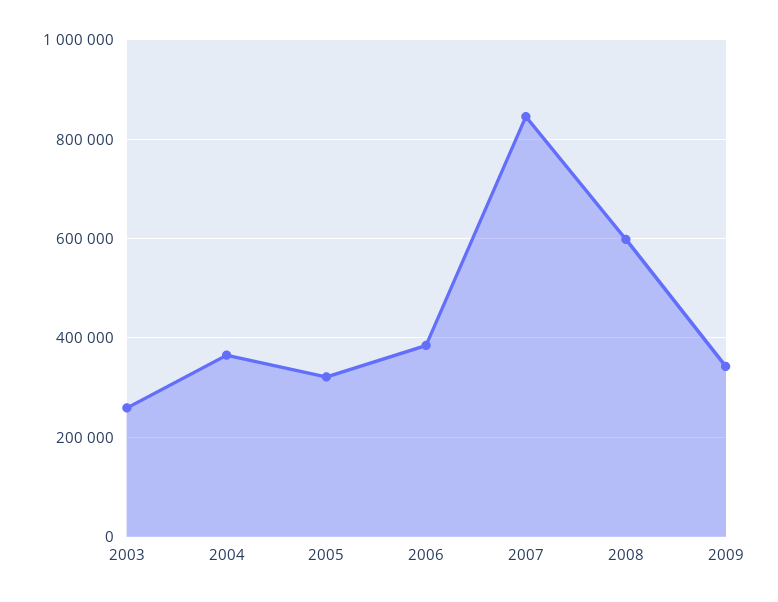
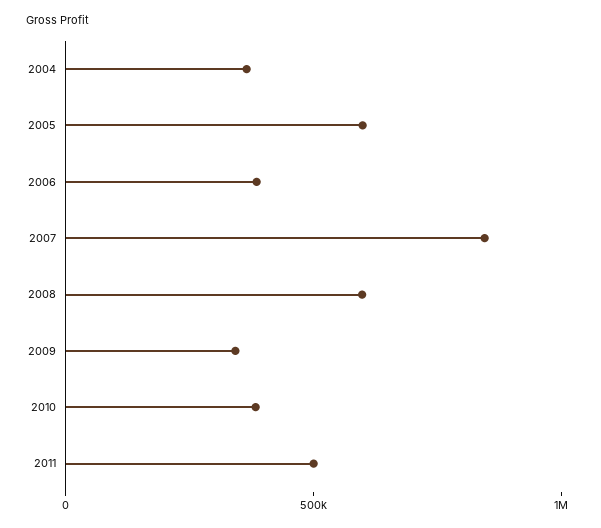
2003: 260000 -> none
2005: 320000 -> 600000
2010: none -> 400000
2011: none -> 500000

